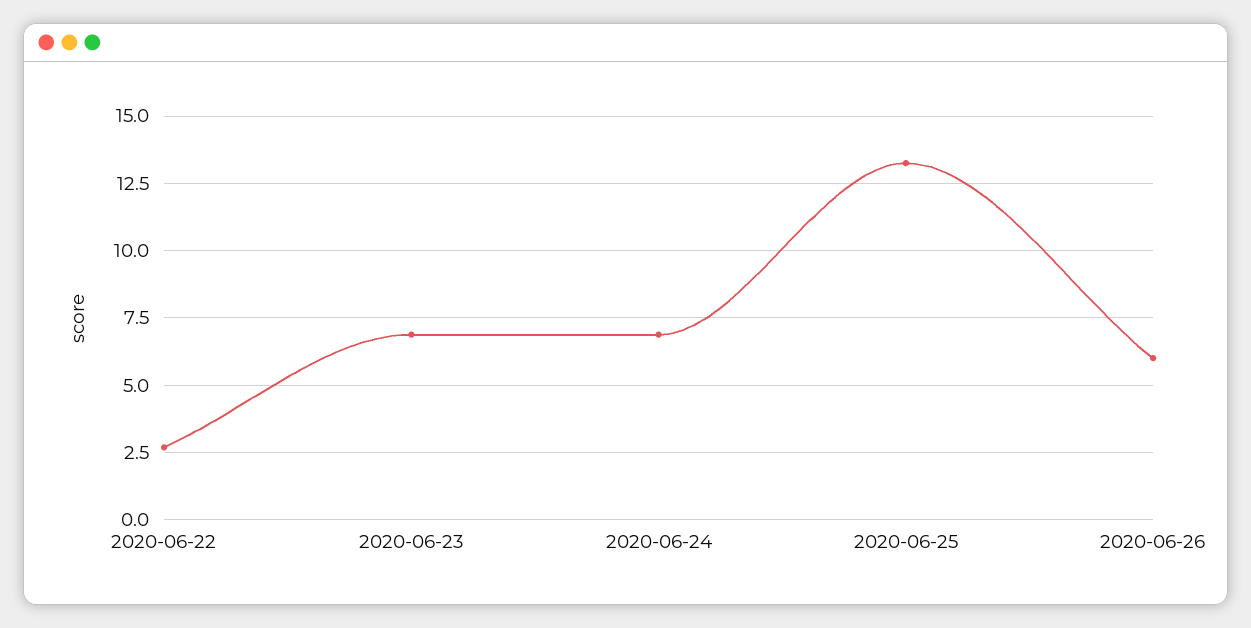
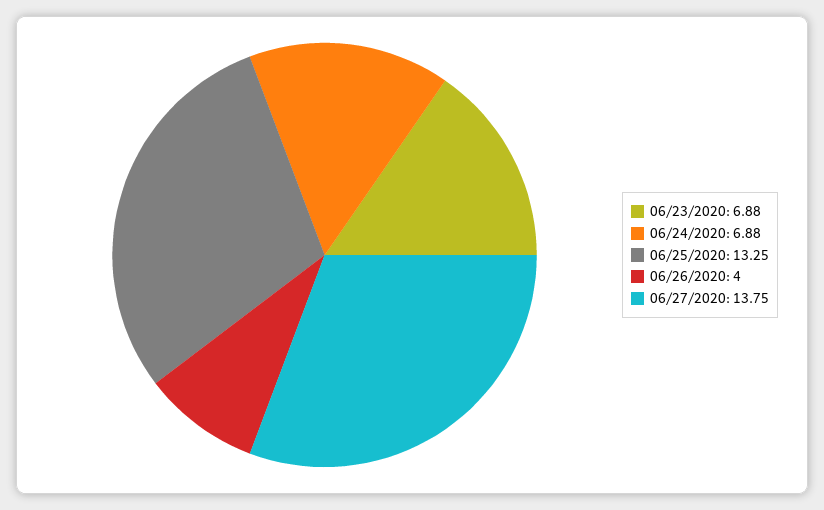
2020-06-22: 2.75 -> none
2020-06-26: 6 -> 4
06/27/2020: none -> 13.75

